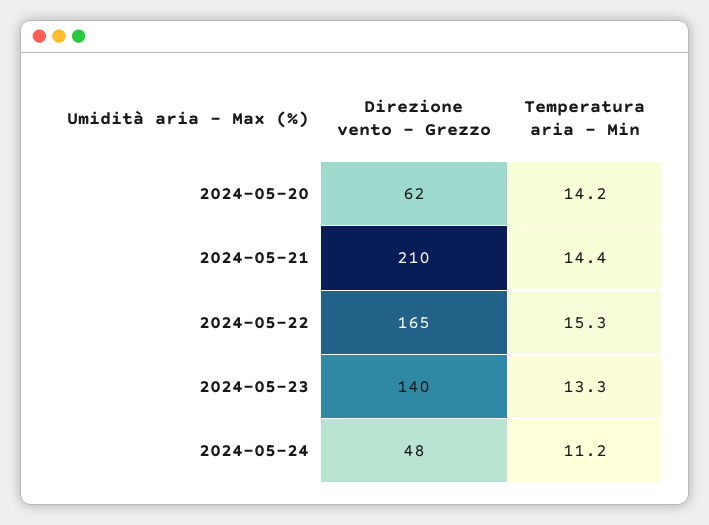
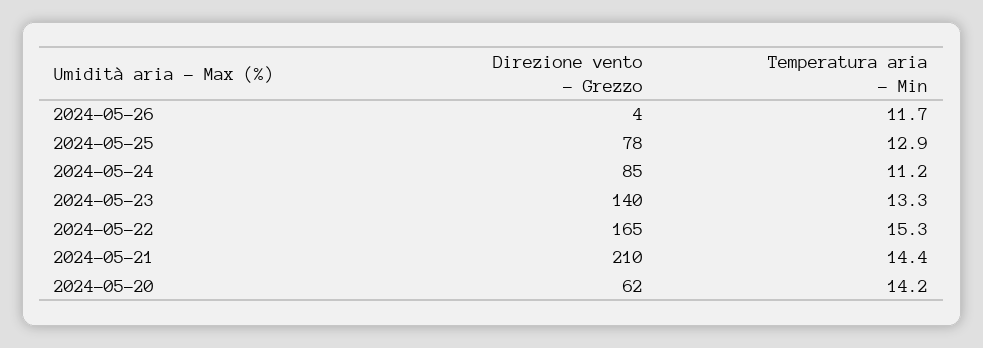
Direzione vento - Grezzo, 2024-05-24: 48 -> 85
Direzione vento - Grezzo, 2024-05-26: none -> 4
Temperatura aria - Min, 2024-05-26: none -> 11.7
Direzione vento - Grezzo, 2024-05-25: none -> 78
Temperatura aria - Min, 2024-05-25: none -> 12.9

